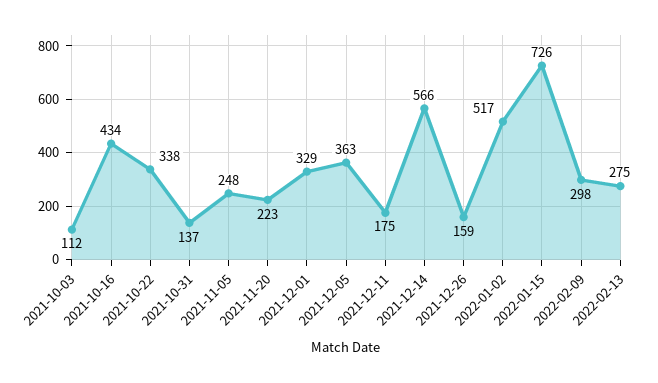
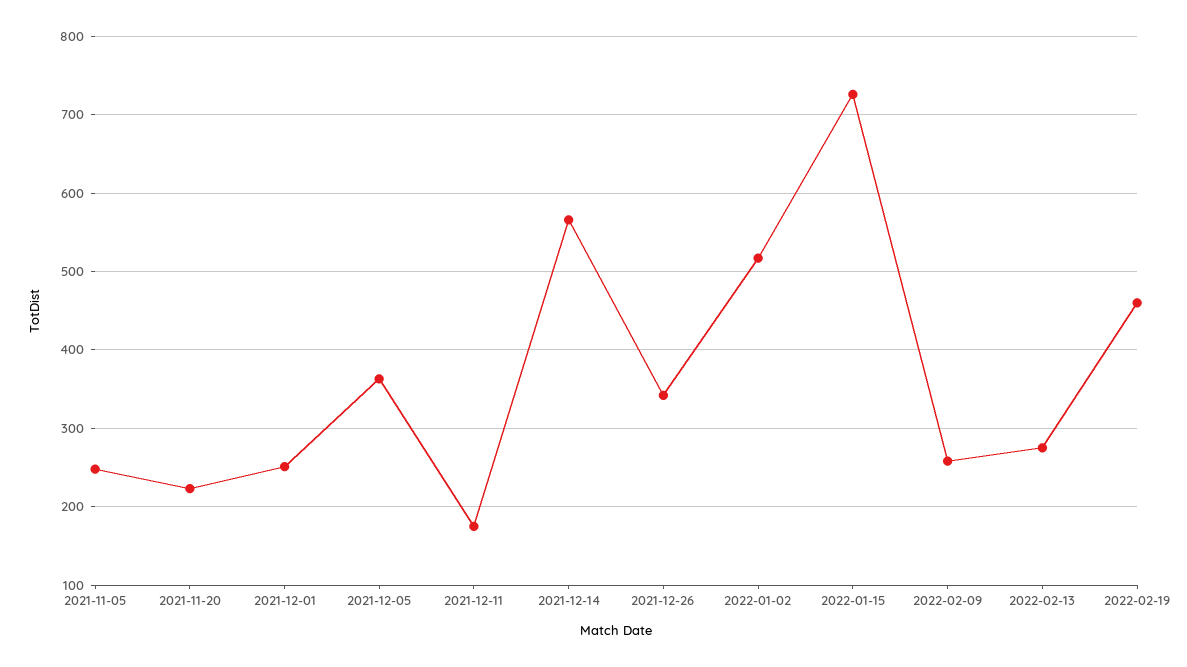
2021-10-03: 112 -> none
2021-10-16: 434 -> none
2021-10-22: 338 -> none
2021-10-31: 137 -> none
2021-12-01: 329 -> 250
2021-12-26: 159 -> 340
2022-02-09: 298 -> 260
2022-02-19: none -> 460

